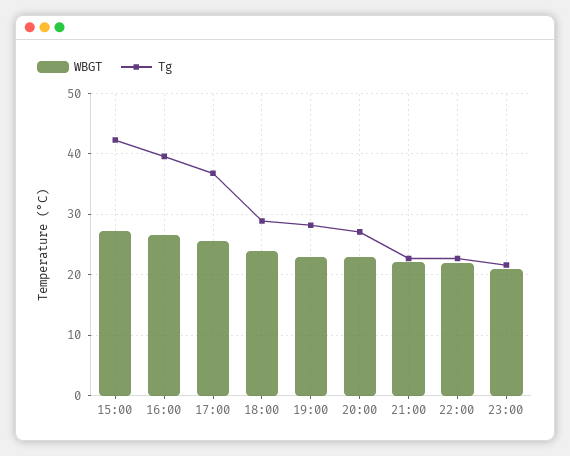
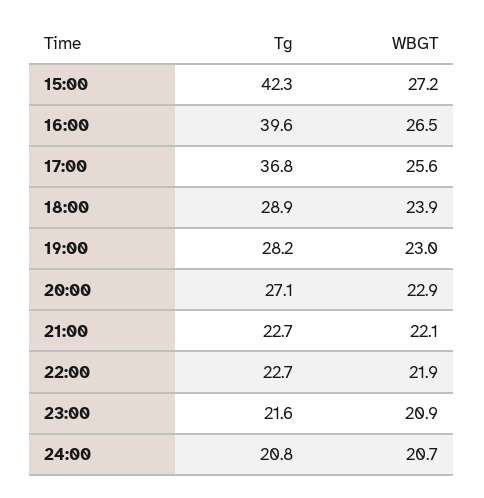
Tg, 24:00: none -> 20.8
WBGT, 24:00: none -> 20.7

